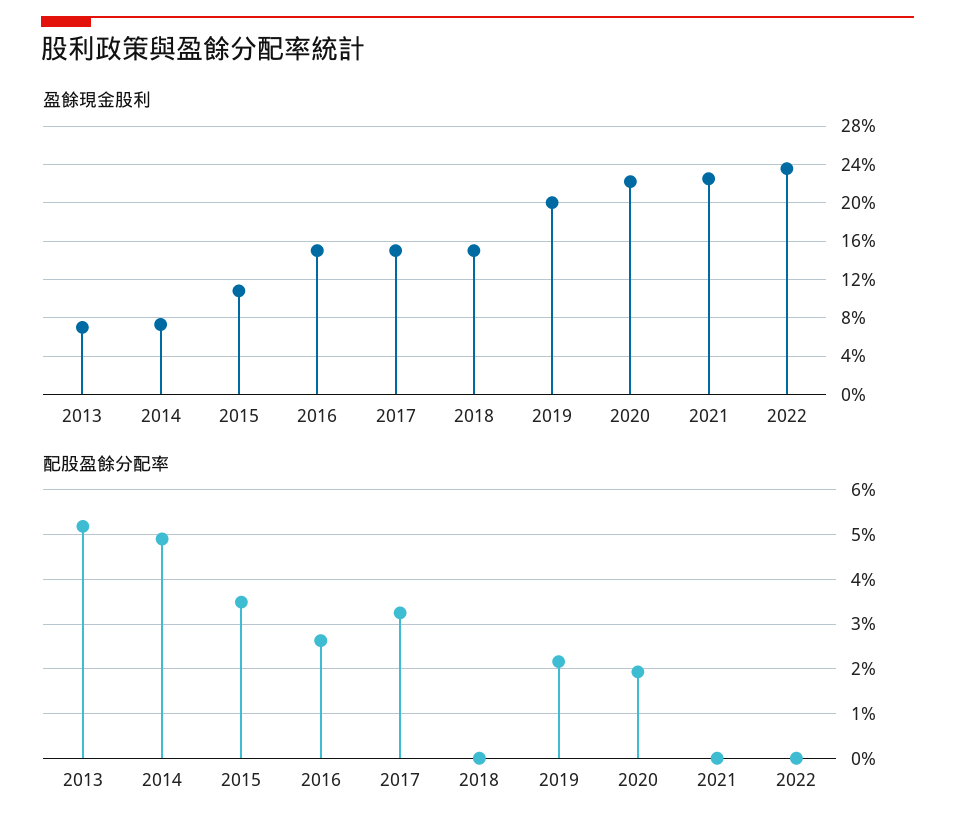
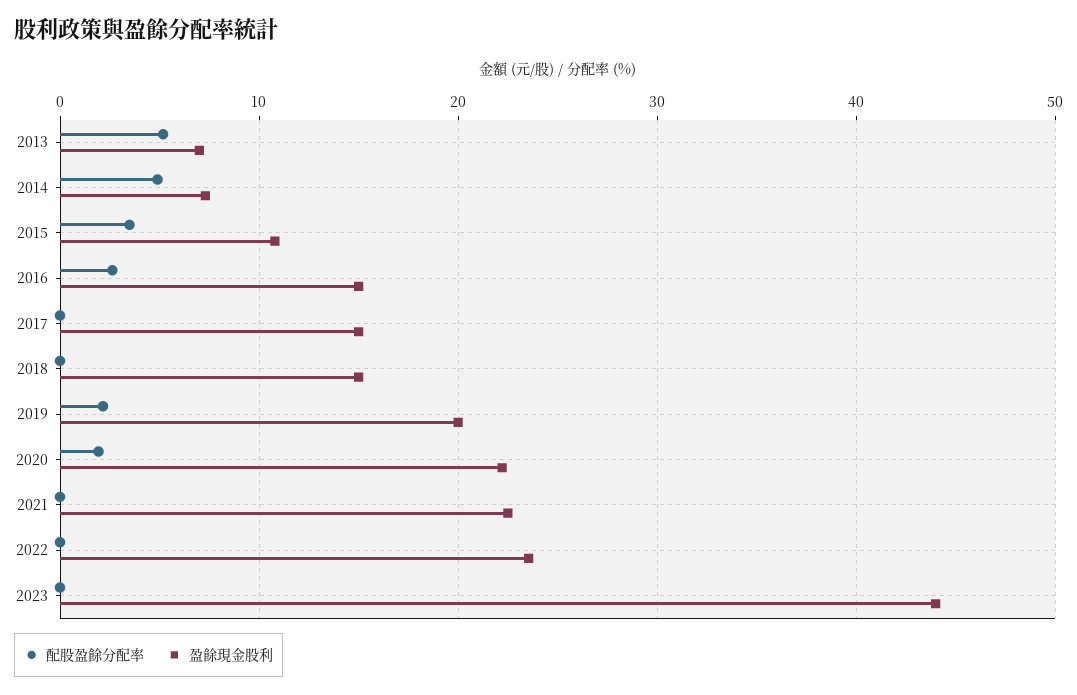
配股盈餘分配率, 2017: 3.2 -> 0
配股盈餘分配率, 2023: none -> 0
盈餘現金股利, 2023: none -> 44

